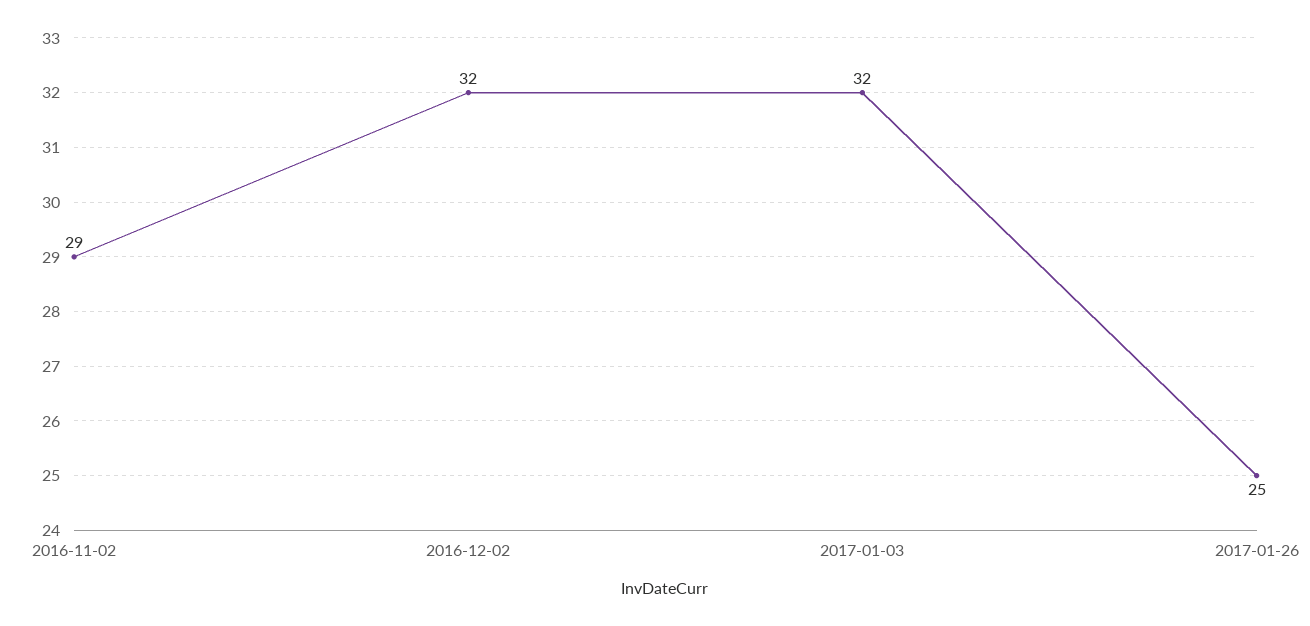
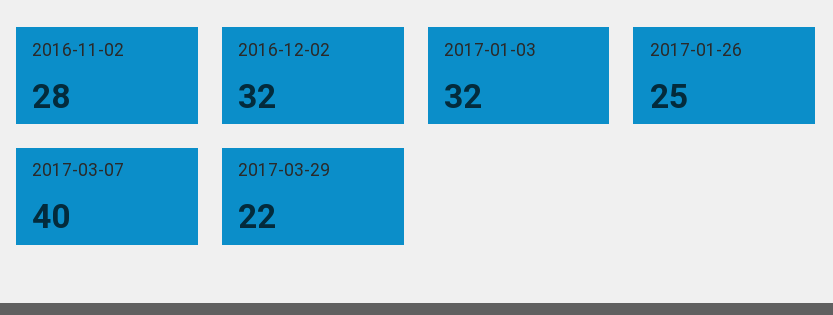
2016-11-02: 29 -> 28
2017-03-07: none -> 40
2017-03-29: none -> 22

